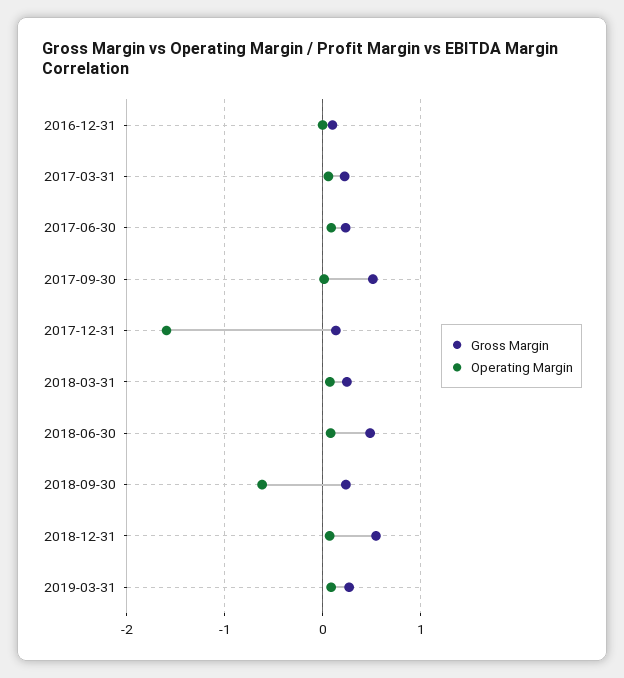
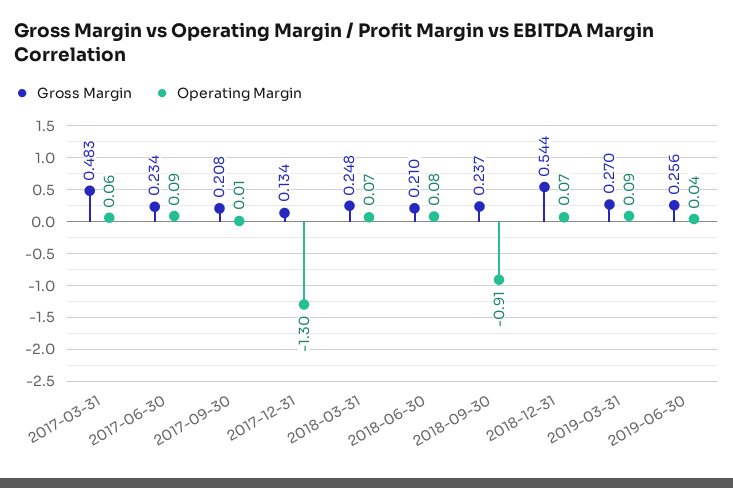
Gross Margin, 2016-12-31: 0.1 -> none
Operating Margin, 2016-12-31: 0 -> none
Gross Margin, 2017-03-31: 0.2 -> 0.483
Gross Margin, 2017-09-30: 0.5 -> 0.208
Operating Margin, 2017-12-31: -1.6 -> -1.3
Gross Margin, 2018-06-30: 0.5 -> 0.21
Operating Margin, 2018-09-30: -0.6 -> -0.91
Gross Margin, 2019-06-30: none -> 0.256
Operating Margin, 2019-06-30: none -> 0.04

